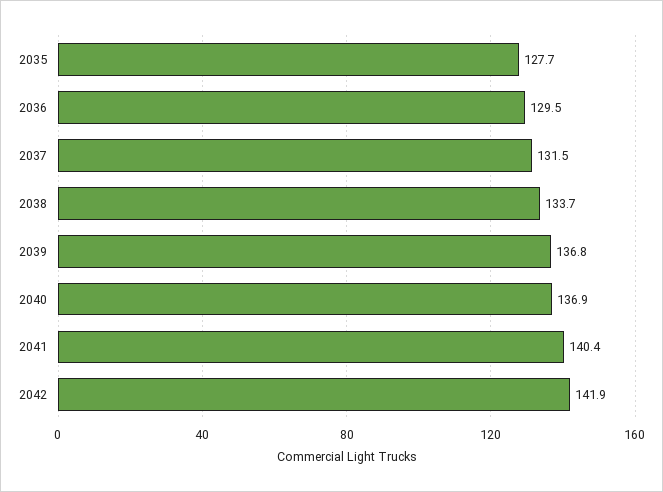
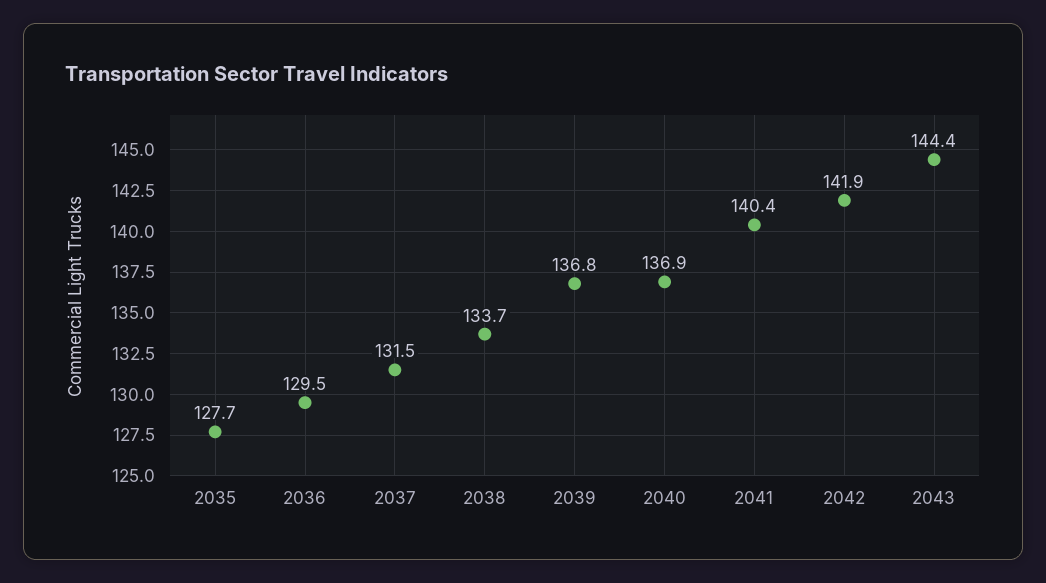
2043: none -> 144.4

